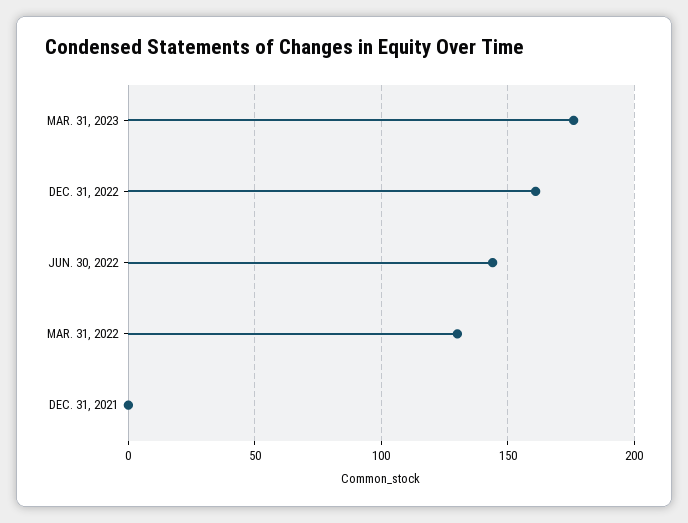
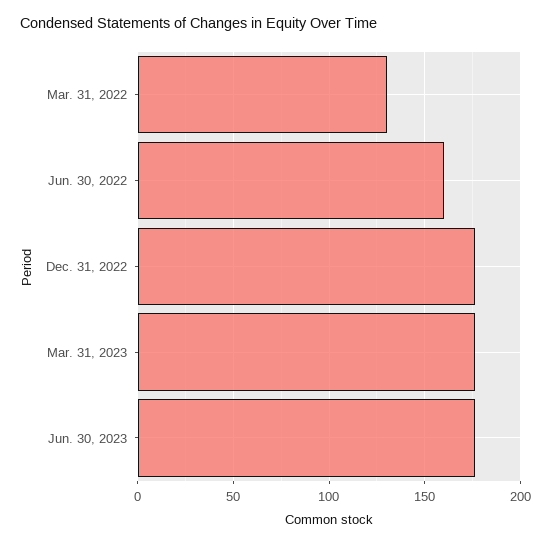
DEC. 31, 2022: 160 -> 175
JUN. 30, 2022: 145 -> 160
DEC. 31, 2021: 0 -> none
Jun. 30, 2023: none -> 175

